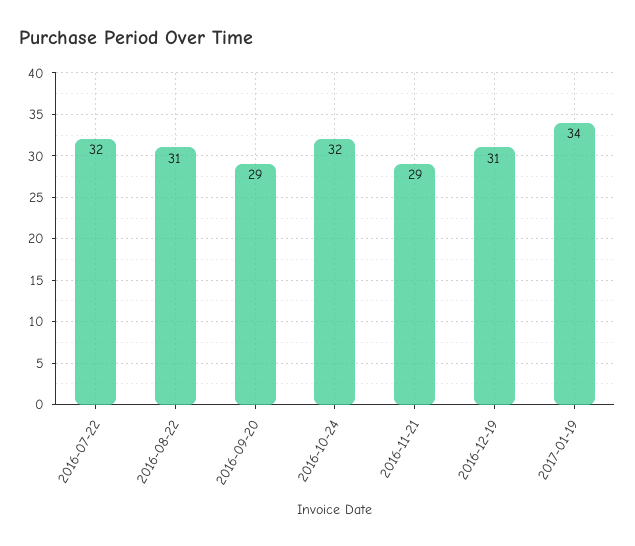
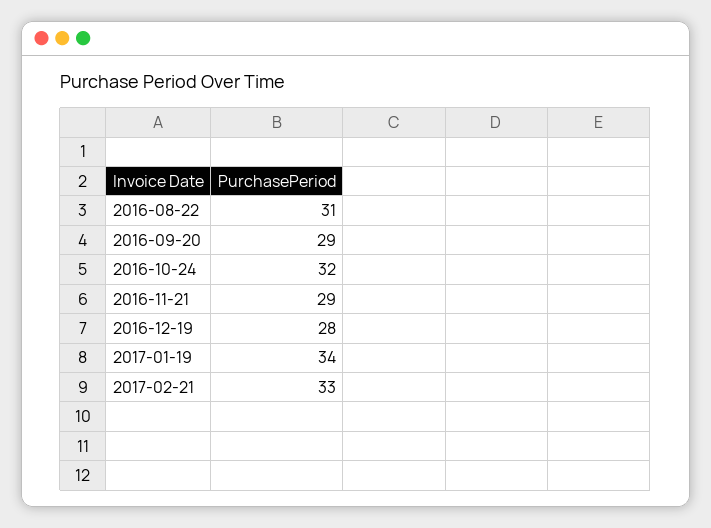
2016-07-22: 32 -> none
2016-12-19: 31 -> 28
2017-02-21: none -> 33

